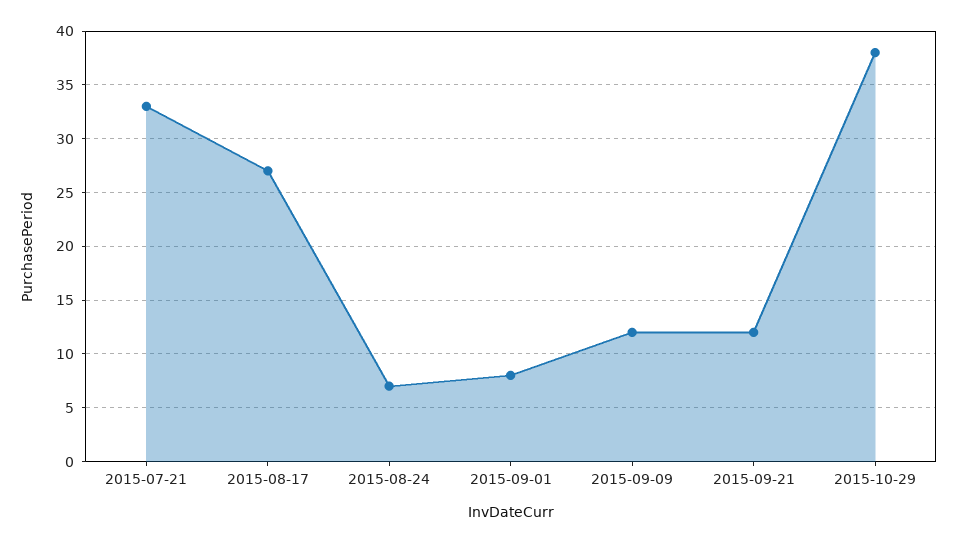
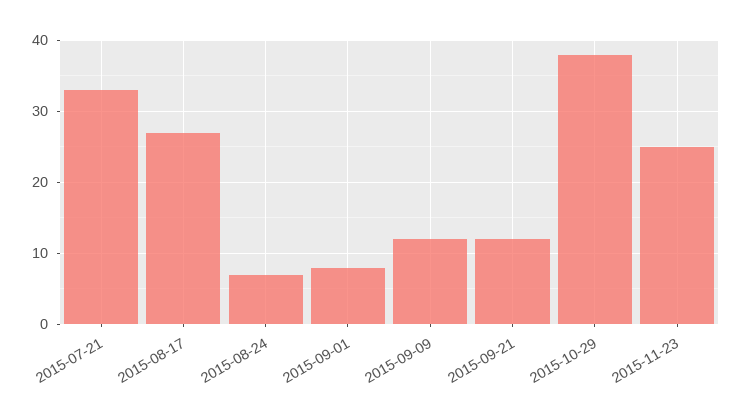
2015-11-23: none -> 25

